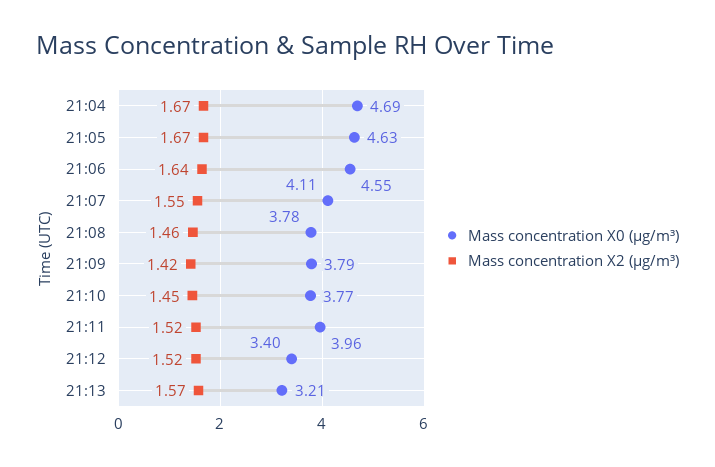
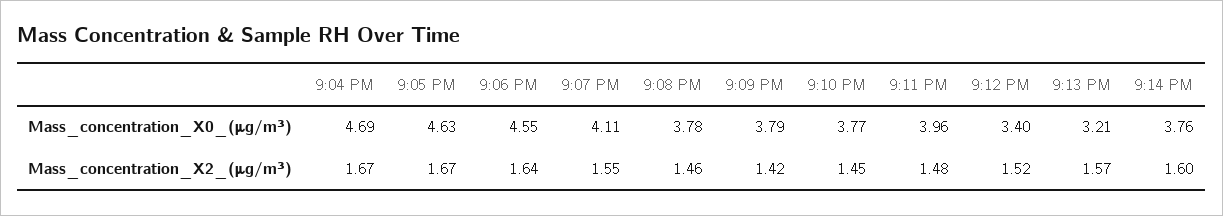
Mass concentration X2 (μg/m³), 21:11: 1.52 -> 1.48
Mass concentration X0 (μg/m³), 9:14 PM: none -> 3.76
Mass concentration X2 (μg/m³), 9:14 PM: none -> 1.6

